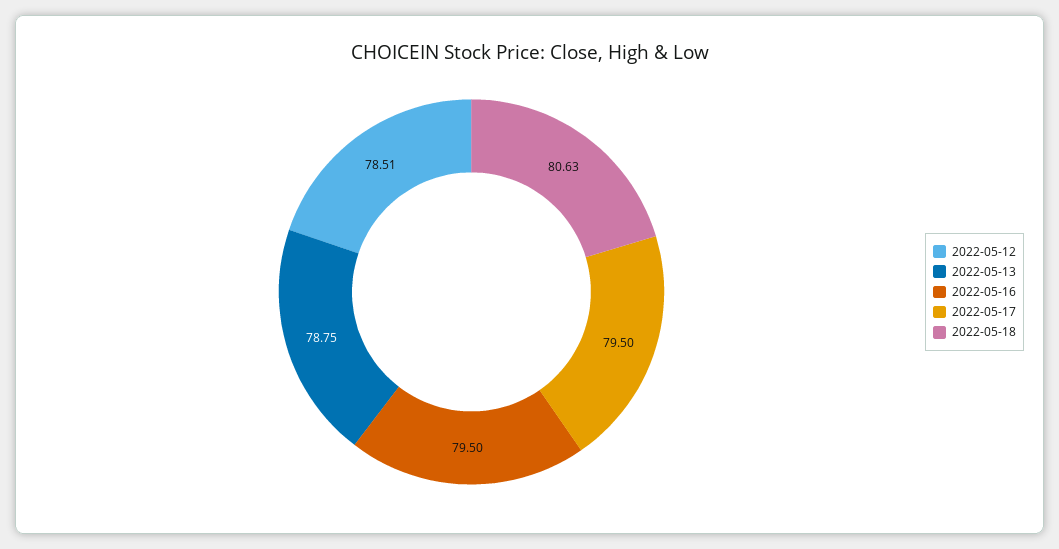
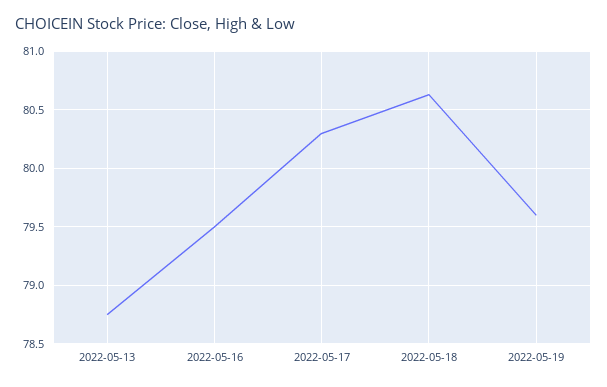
2022-05-12: 78.51 -> none
2022-05-17: 79.5 -> 80.3
2022-05-19: none -> 79.6

